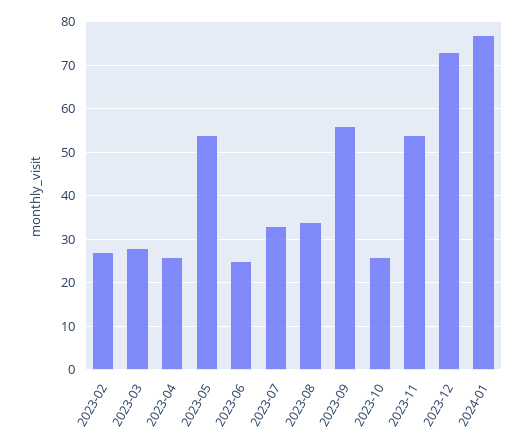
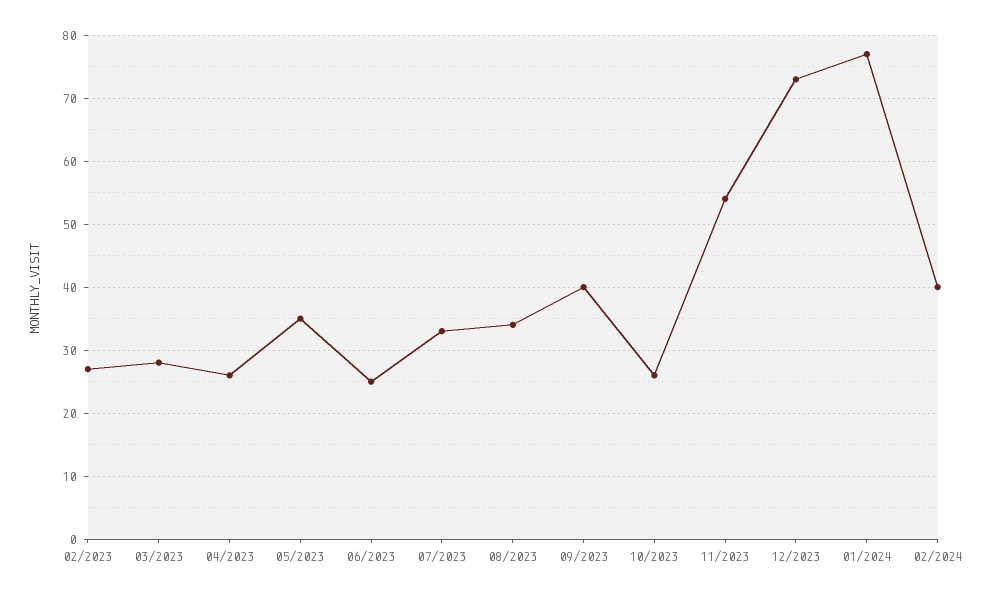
2023-05: 55 -> 35
2023-09: 55 -> 40
02/2024: none -> 40

